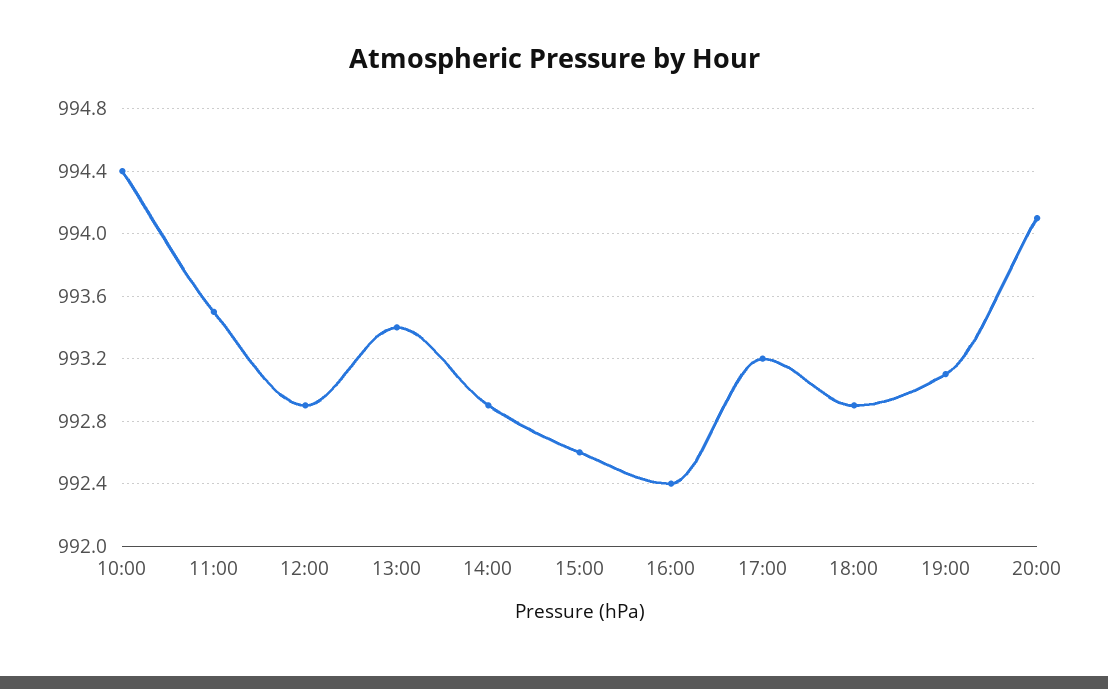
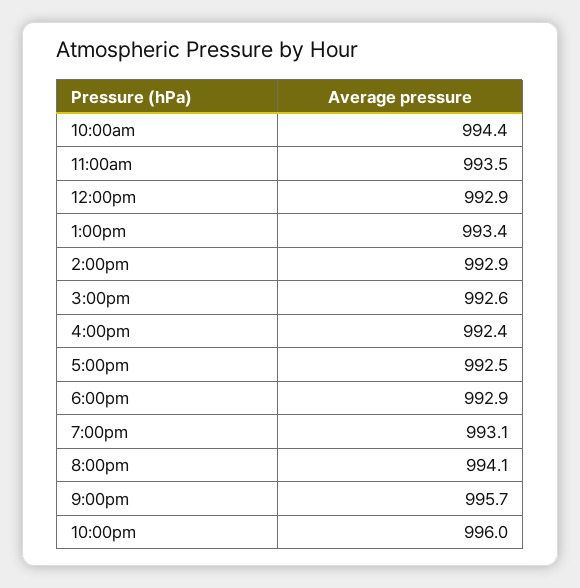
17:00: 993.2 -> 992.5
9:00pm: none -> 995.7
10:00pm: none -> 996

